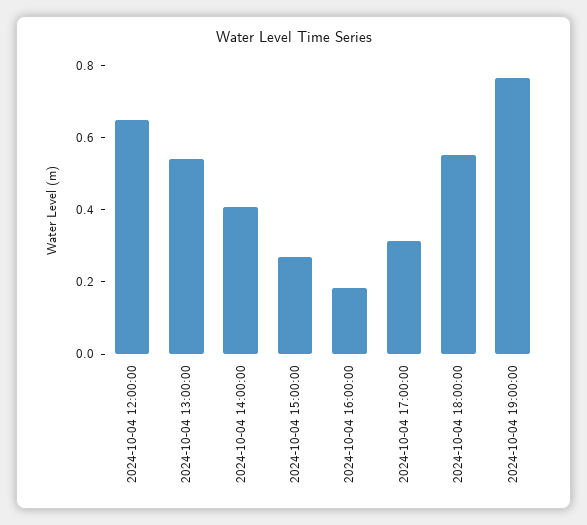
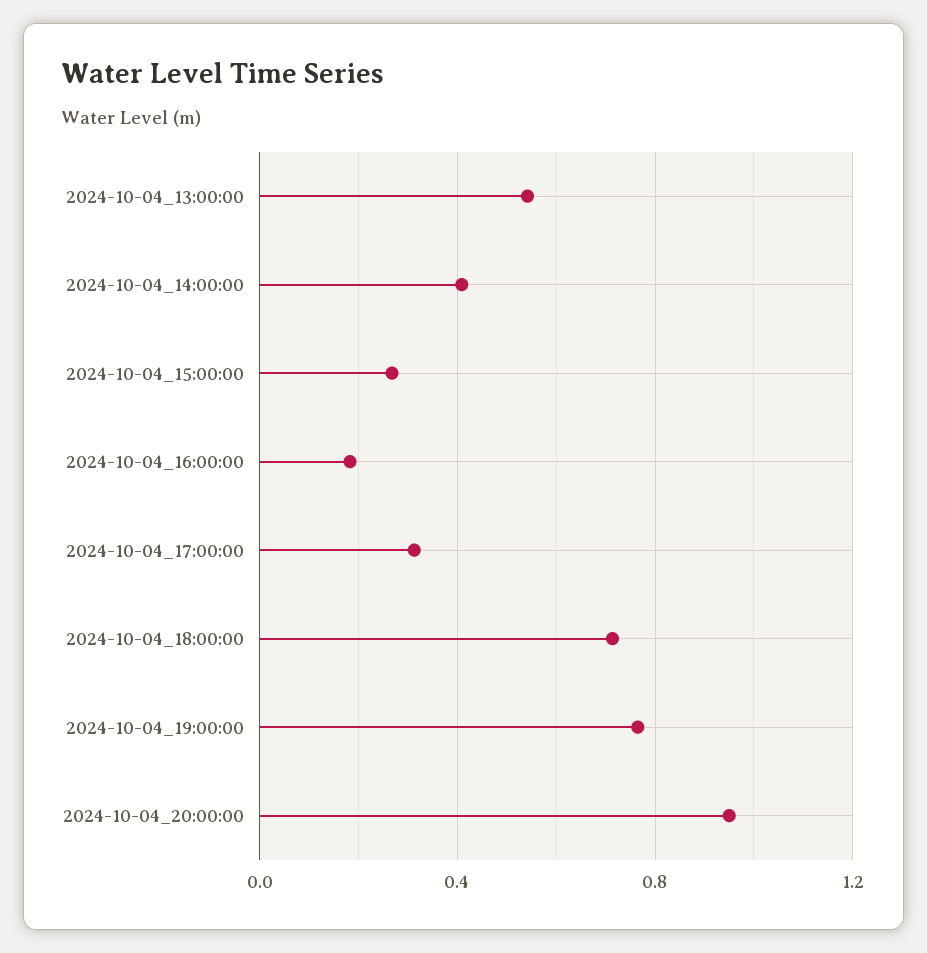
2024-10-04 12:00:00: 0.65 -> none
2024-10-04 18:00:00: 0.55 -> 0.7
2024-10-04_20:00:00: none -> 0.95

